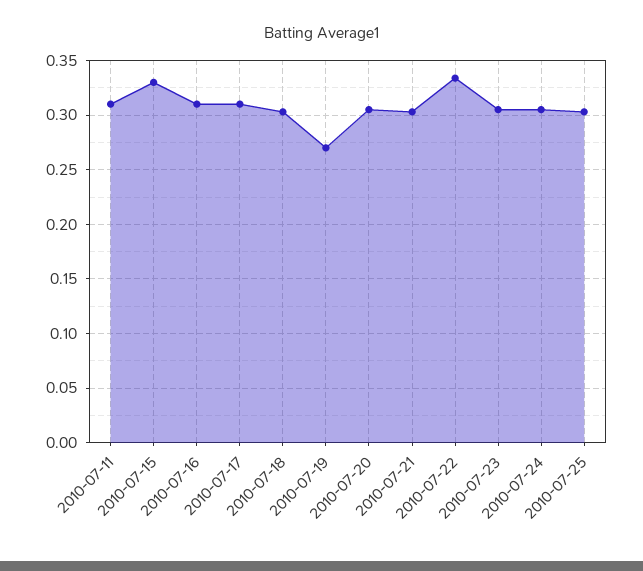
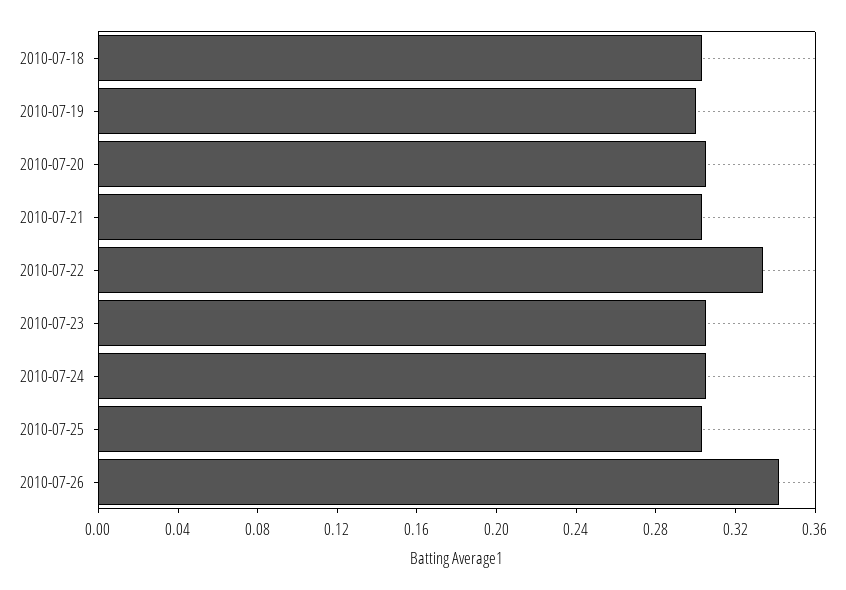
2010-07-11: 0.31 -> none
2010-07-15: 0.33 -> none
2010-07-16: 0.31 -> none
2010-07-17: 0.31 -> none
2010-07-19: 0.27 -> 0.3
2010-07-26: none -> 0.34

